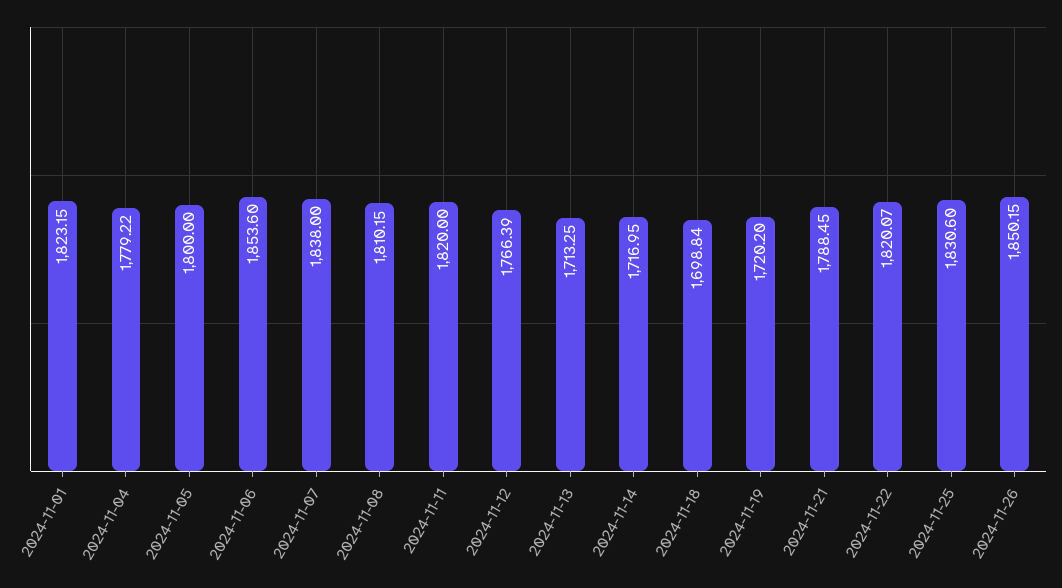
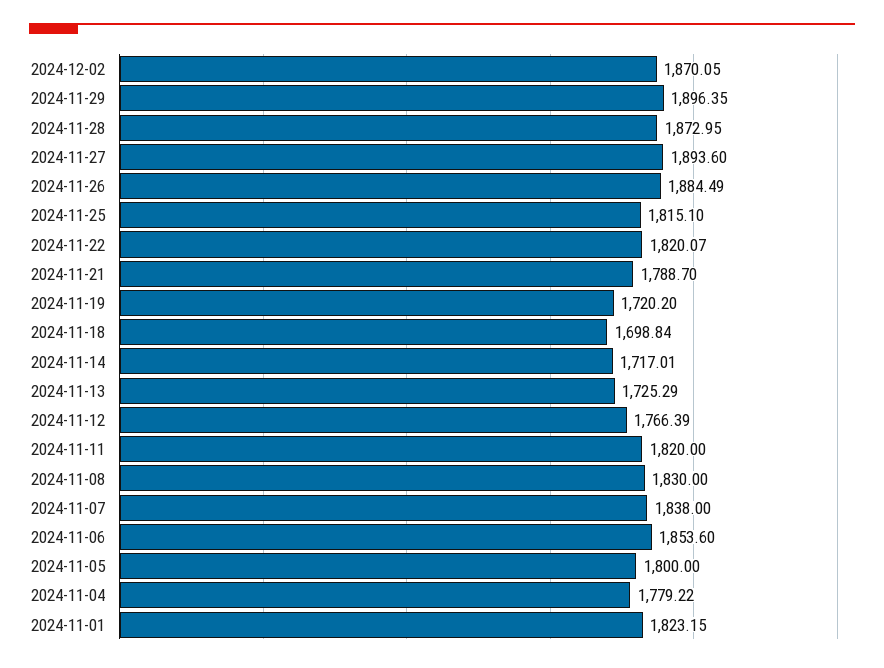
2024-11-08: 1810.15 -> 1830
2024-11-13: 1713.25 -> 1725.29
2024-11-14: 1716.95 -> 1717.01
2024-11-21: 1788.45 -> 1788.7
2024-11-25: 1830.6 -> 1815.1
2024-11-26: 1850.15 -> 1884.49
2024-12-02: none -> 1870.05
2024-11-29: none -> 1896.35
2024-11-28: none -> 1872.95
2024-11-27: none -> 1893.6

